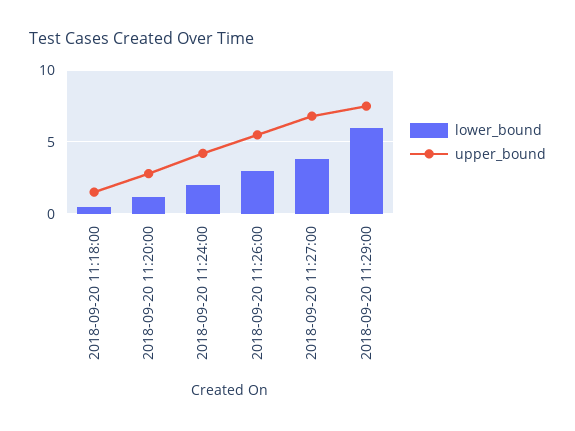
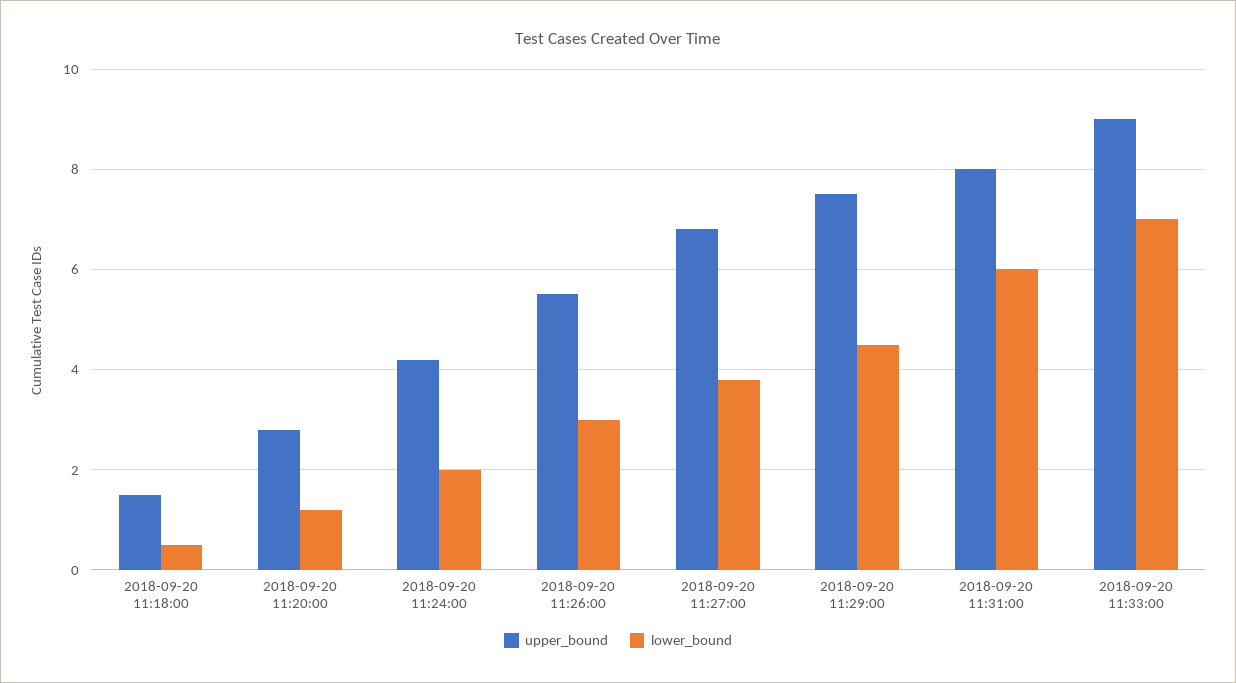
lower_bound, 2018-09-20 11:29:00: 6 -> 4.5
upper_bound, 2018-09-20 11:31:00: none -> 8
lower_bound, 2018-09-20 11:31:00: none -> 6
upper_bound, 2018-09-20 11:33:00: none -> 9
lower_bound, 2018-09-20 11:33:00: none -> 7

